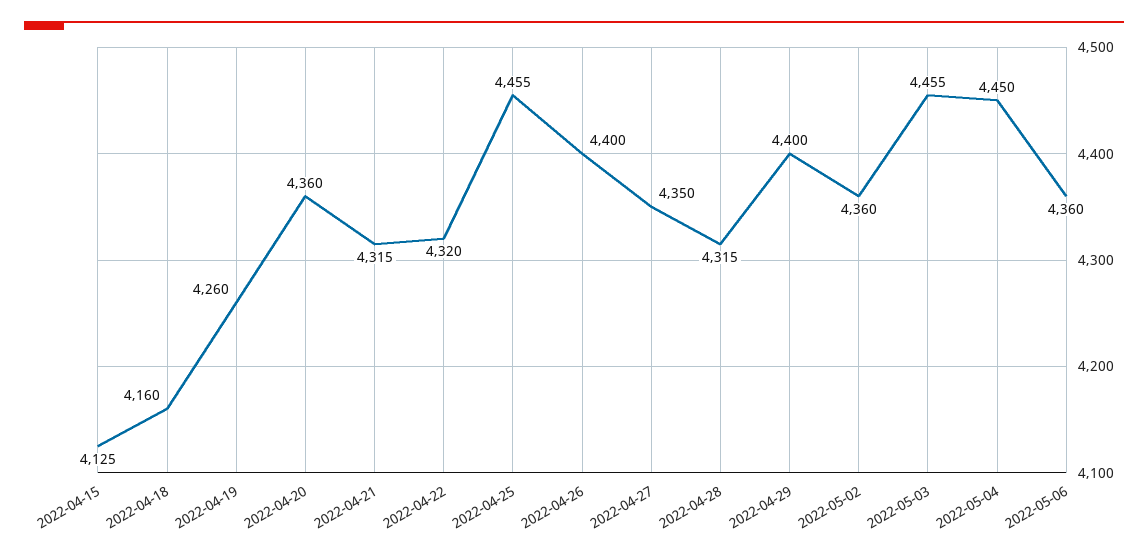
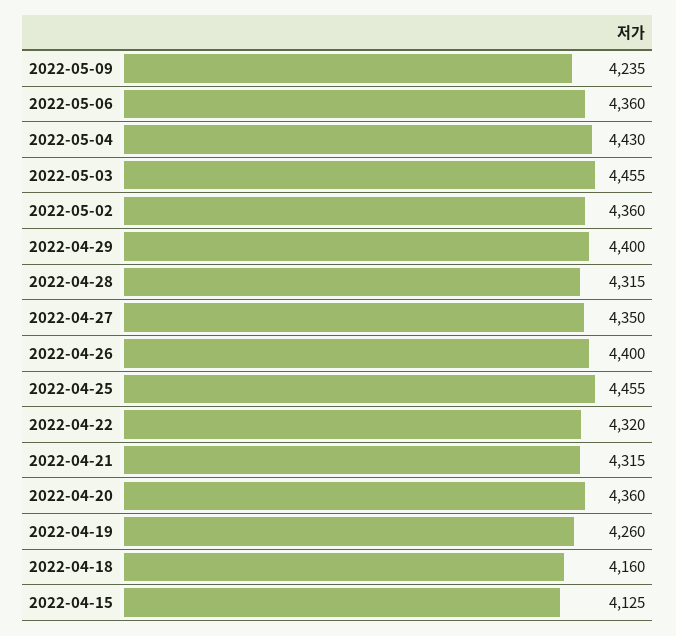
2022-05-04: 4450 -> 4430
2022-05-09: none -> 4235

